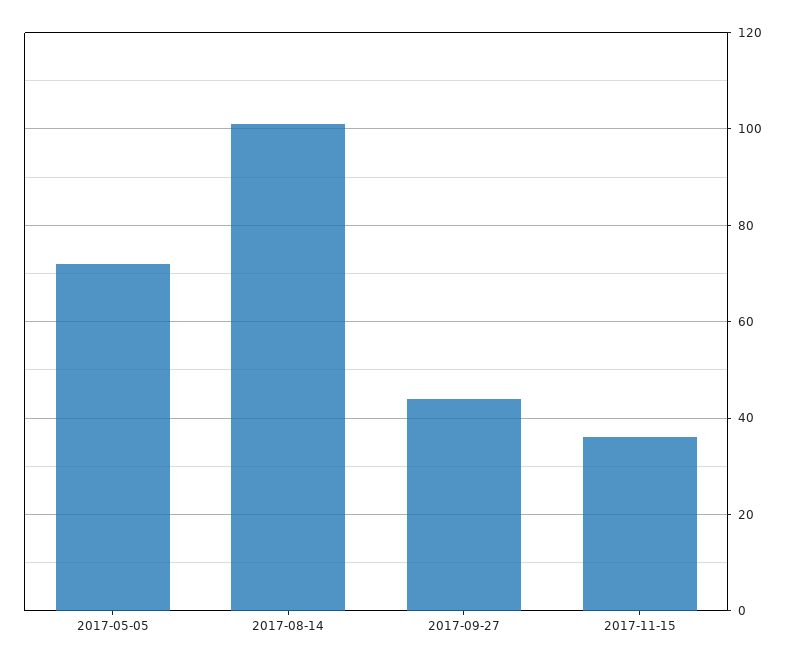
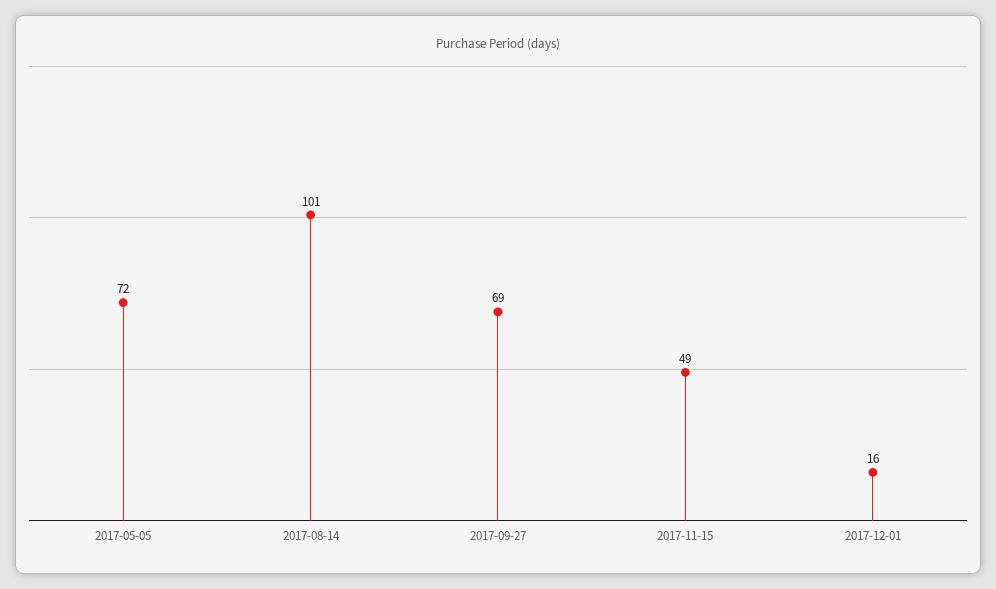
2017-09-27: 45 -> 69
2017-11-15: 35 -> 49
2017-12-01: none -> 16

